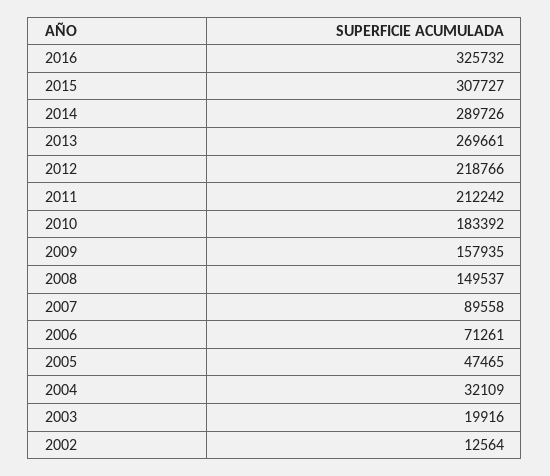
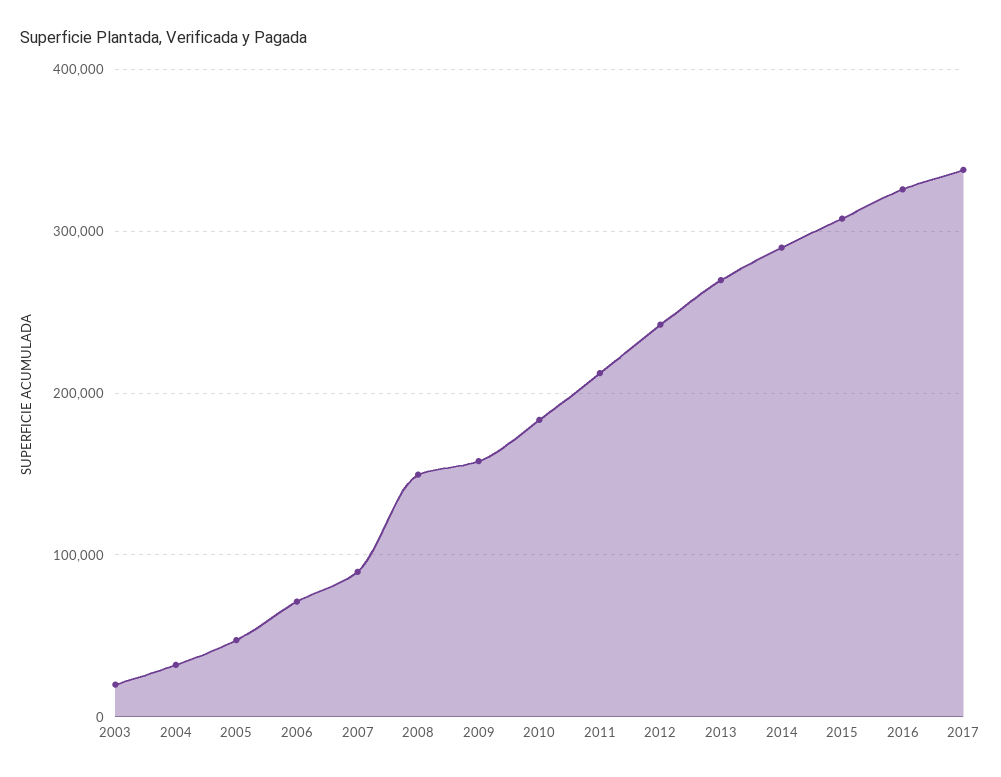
2012: 218766 -> 240000
2002: 12564 -> none
2017: none -> 340000

